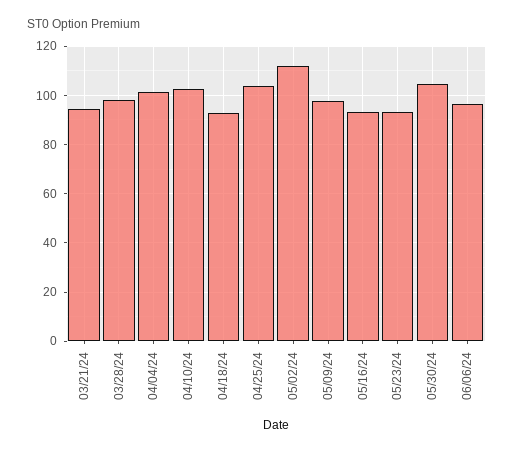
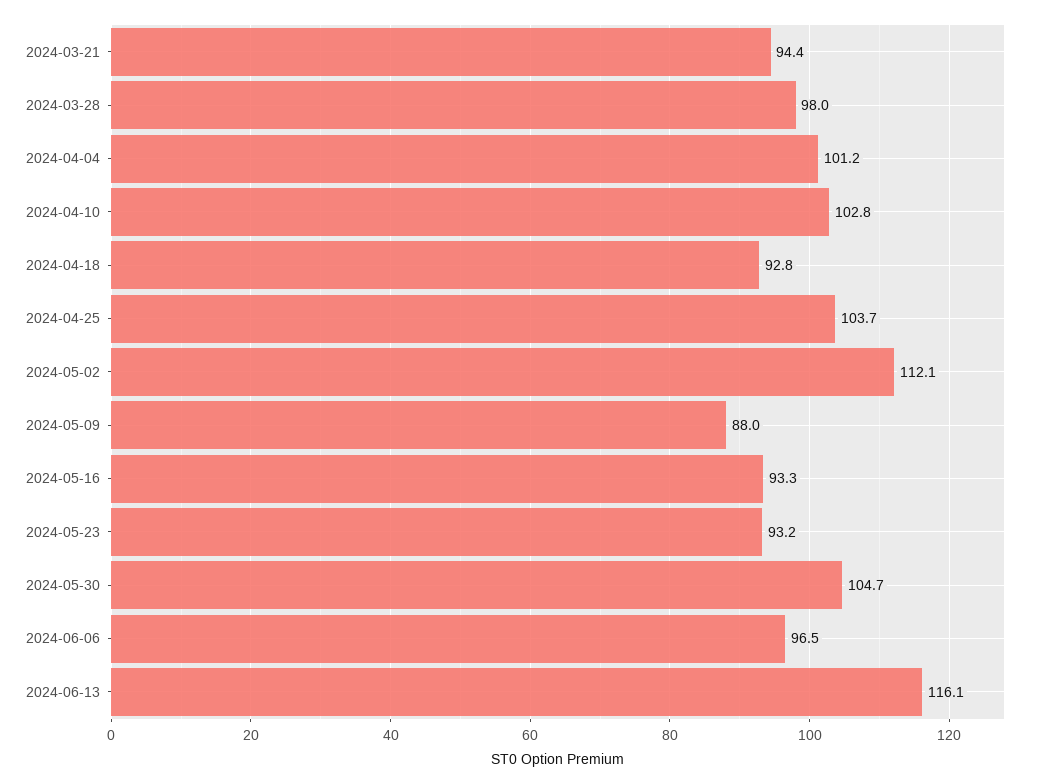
05/09/24: 97.5 -> 88
2024-06-13: none -> 116.1

